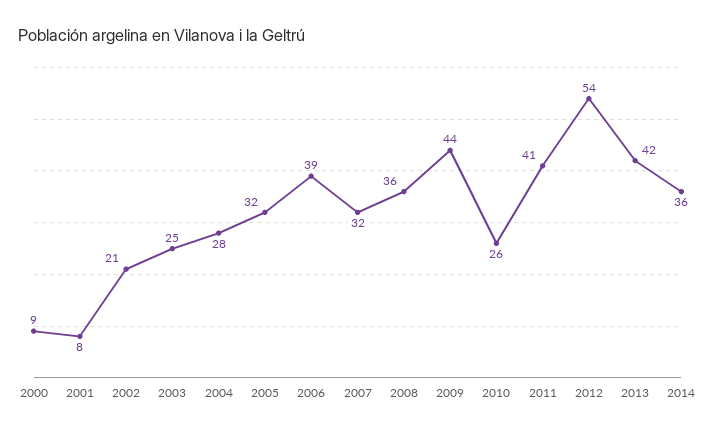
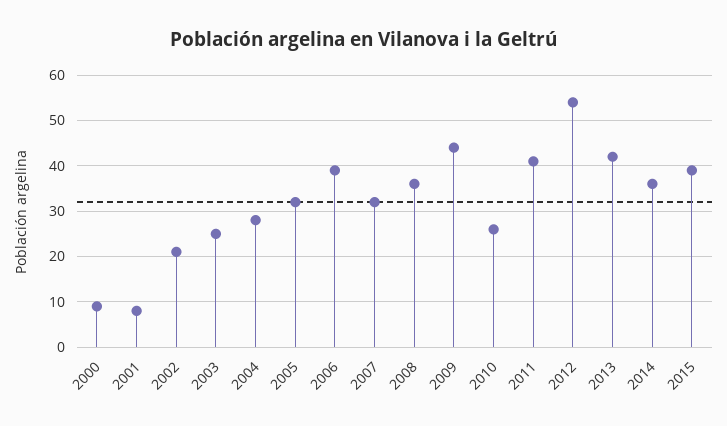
2015: none -> 40

